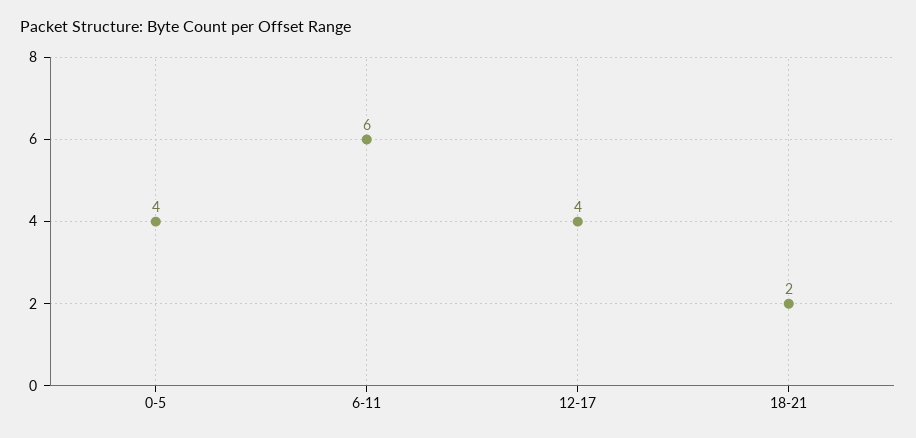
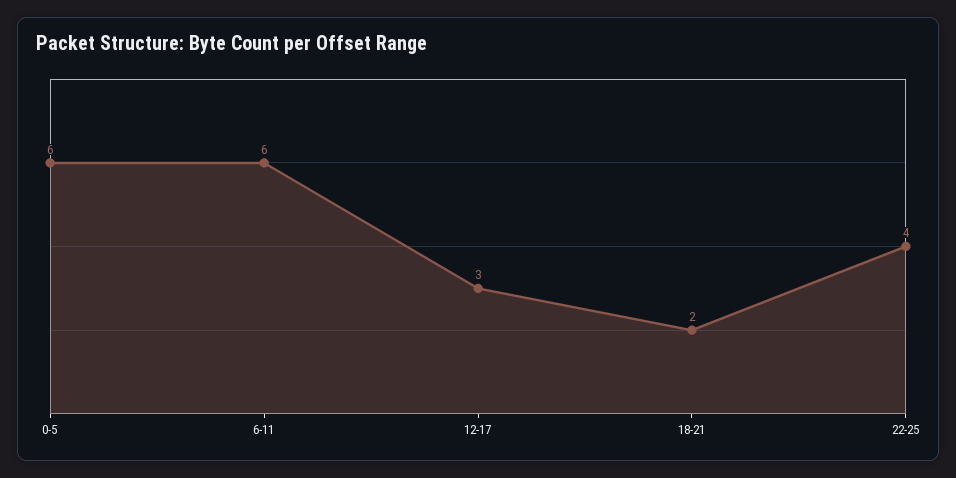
0-5: 4 -> 6
12-17: 4 -> 3
22-25: none -> 4

